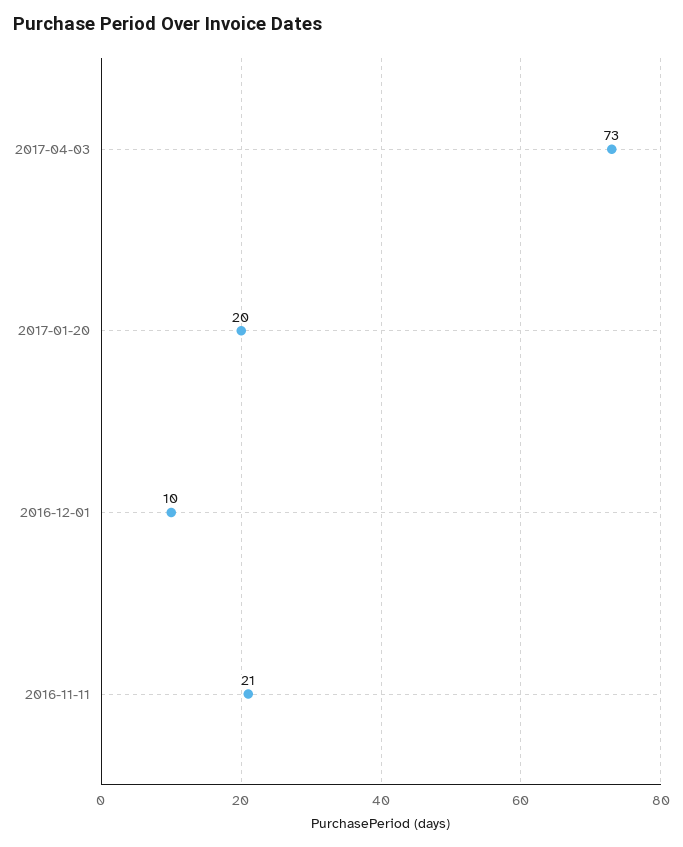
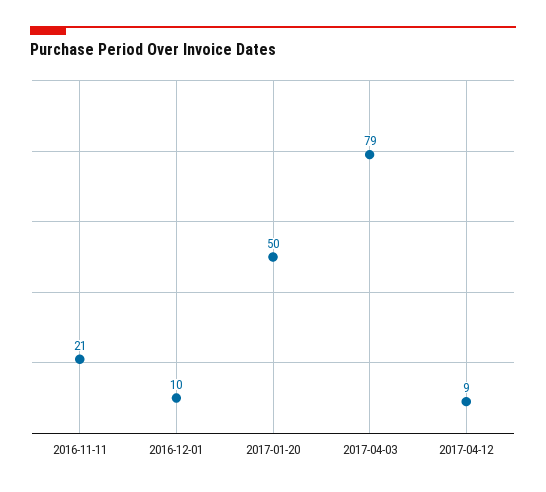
2017-04-03: 73 -> 79
2017-01-20: 20 -> 50
2017-04-12: none -> 9

